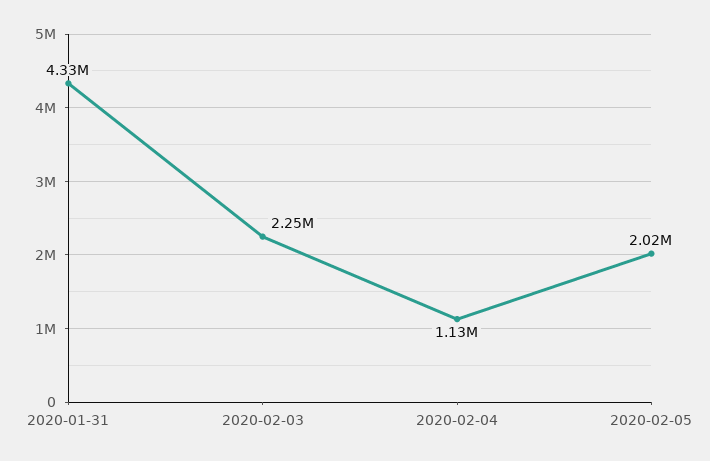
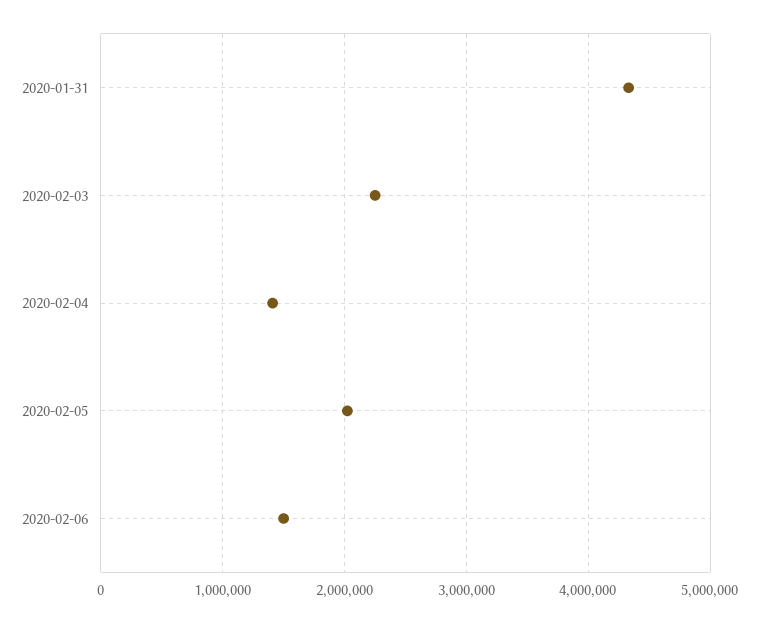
2020-02-04: 1130000 -> 1400000
2020-02-06: none -> 1500000

